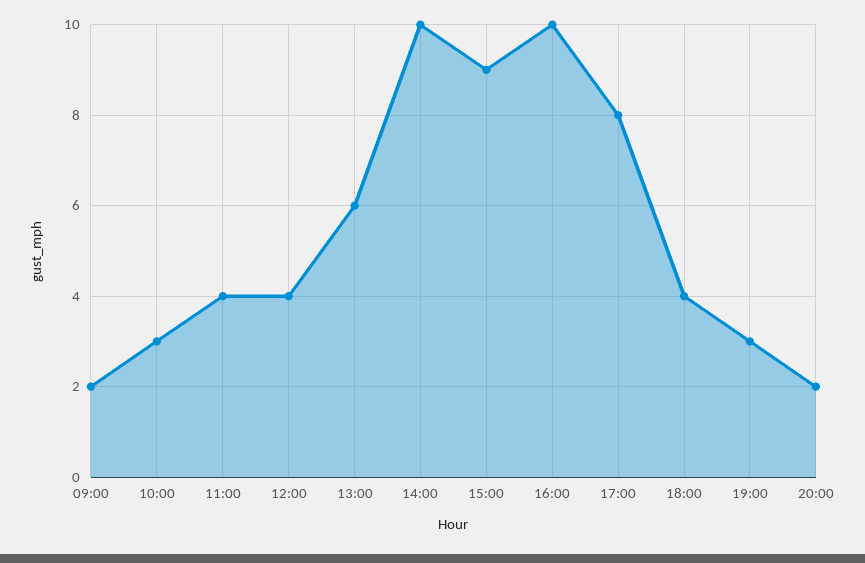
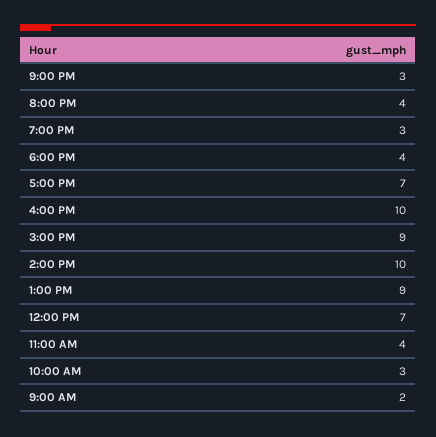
12:00: 4 -> 7
13:00: 6 -> 9
17:00: 8 -> 7
20:00: 2 -> 4
9:00 PM: none -> 3

